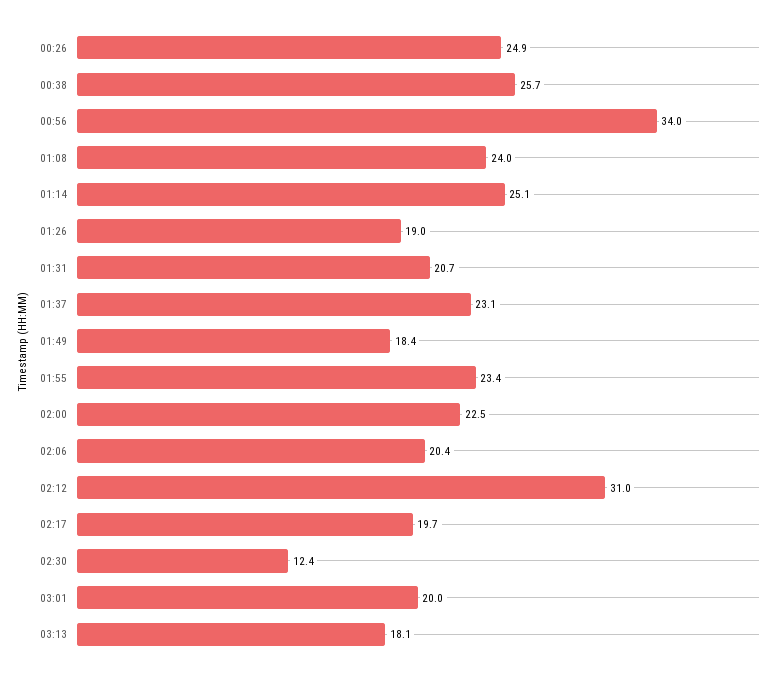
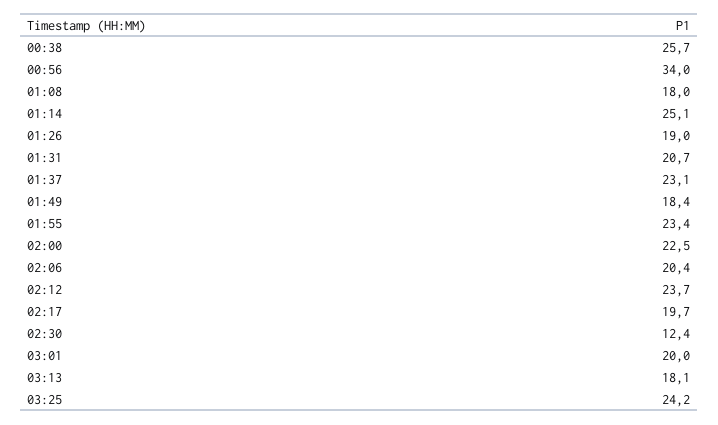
00:26: 24.9 -> none
01:08: 24 -> 18
02:12: 31 -> 23.7
03:25: none -> 24.2

